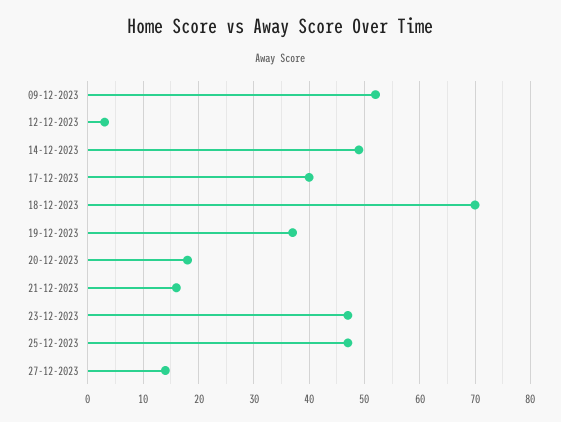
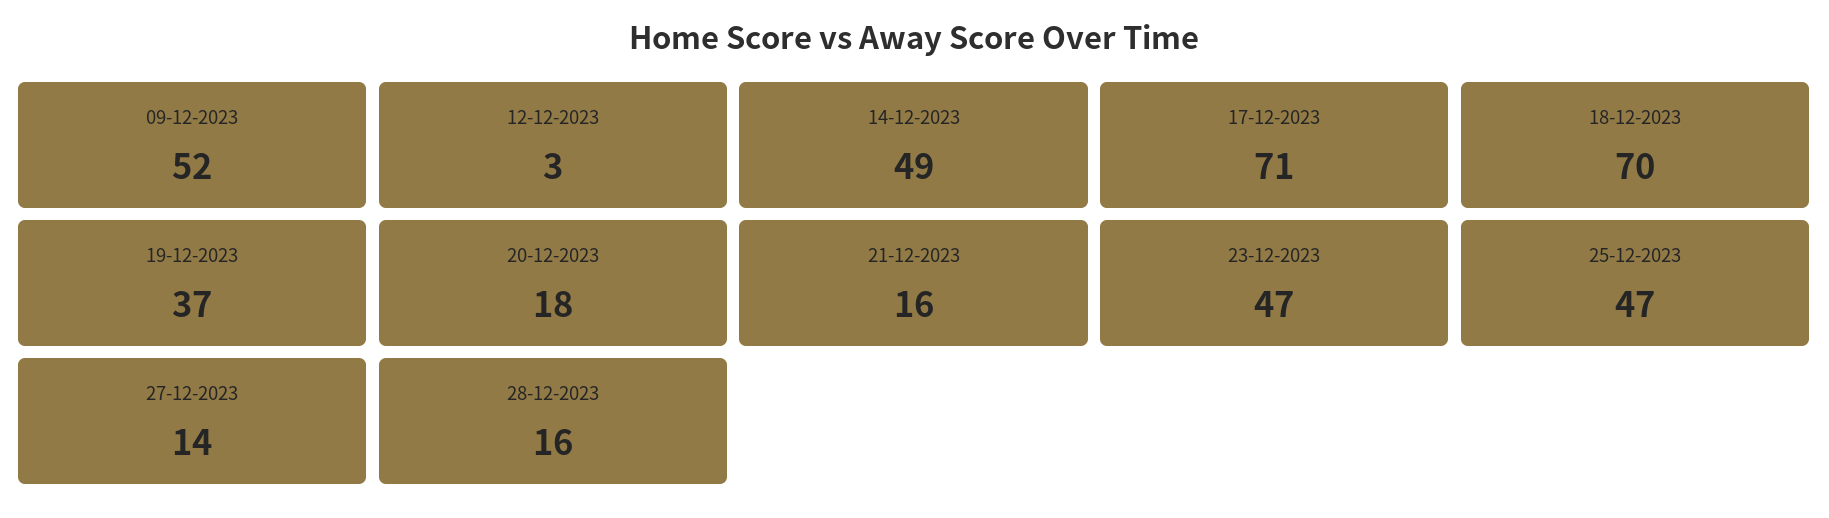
17-12-2023: 40 -> 71
28-12-2023: none -> 16

